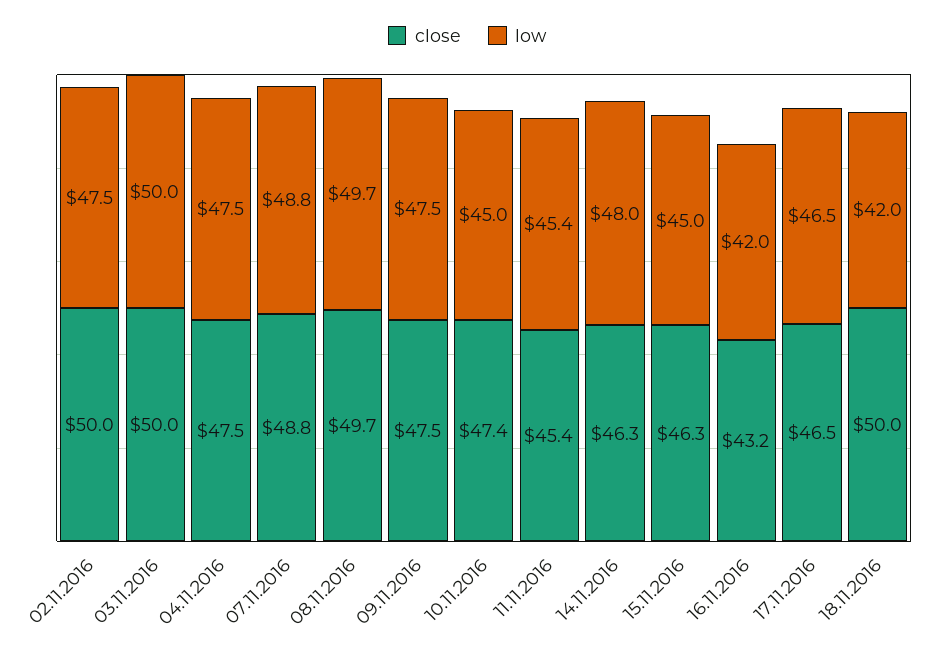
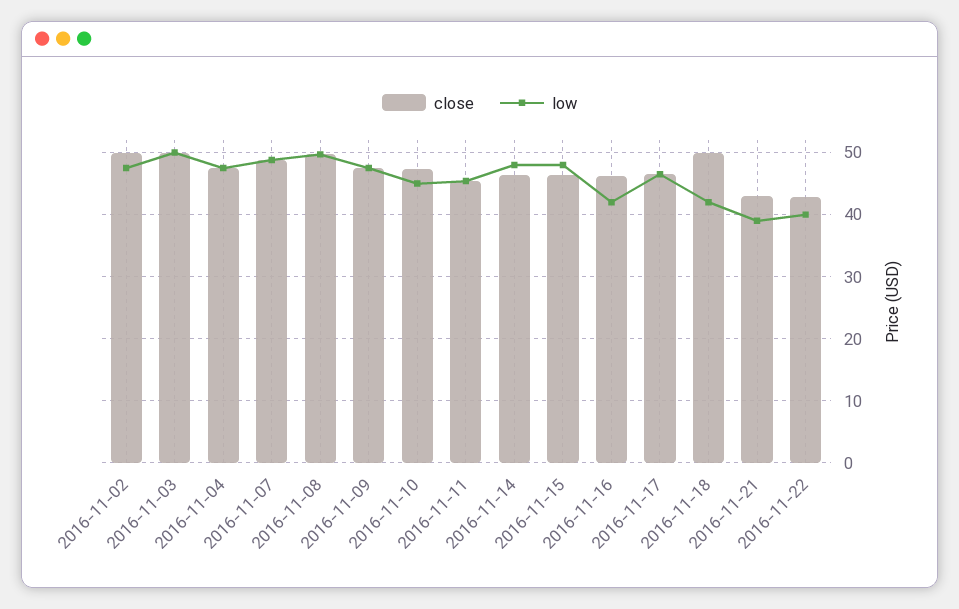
low, 15.11.2016: 45 -> 48
close, 16.11.2016: 43.2 -> 46
close, 2016-11-21: none -> 43
low, 2016-11-21: none -> 39
close, 2016-11-22: none -> 43
low, 2016-11-22: none -> 40

